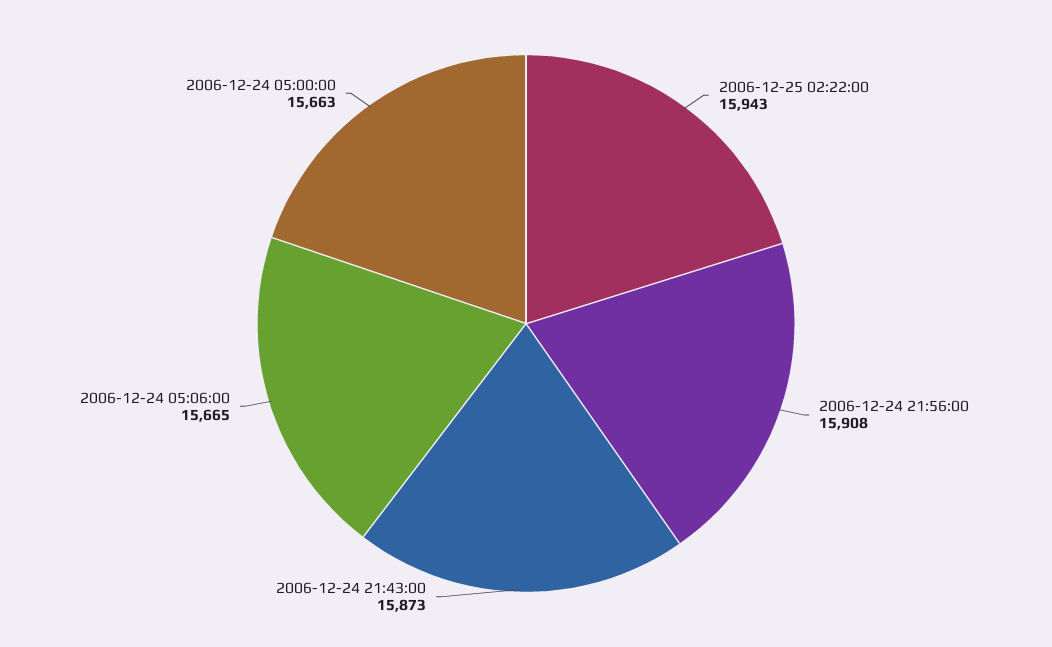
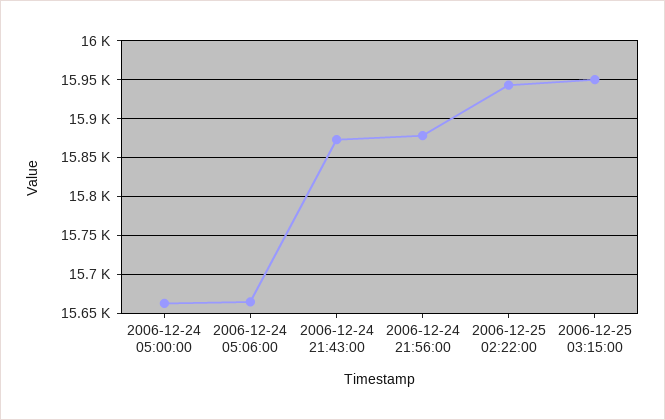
2006-12-24 21:56:00: 15908 -> 15880
2006-12-25 03:15:00: none -> 15950

